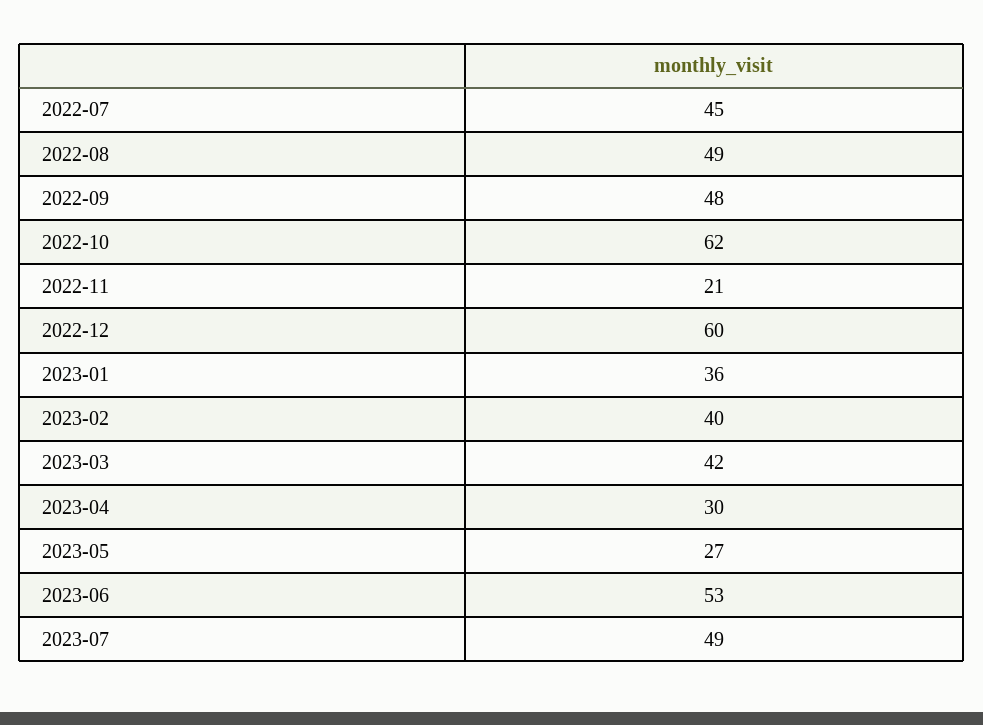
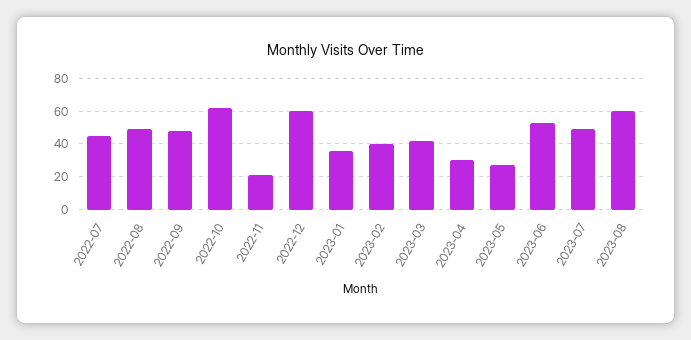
2023-08: none -> 60

